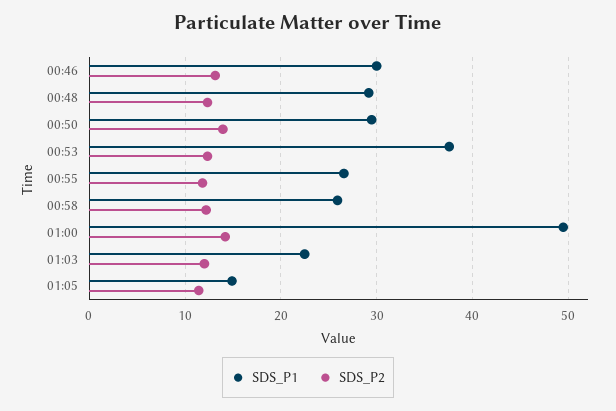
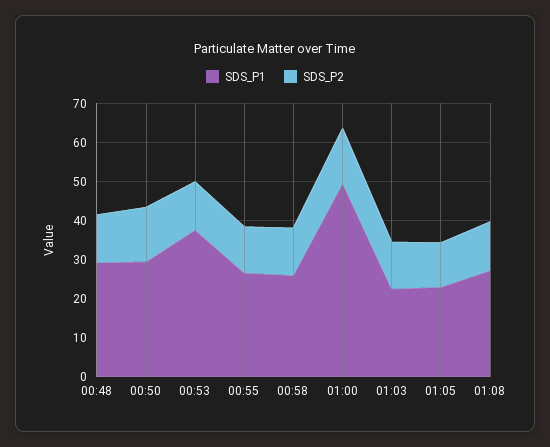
SDS_P1, 00:46: 30 -> none
SDS_P2, 00:46: 13 -> none
SDS_P1, 01:05: 15 -> 22.5
SDS_P1, 01:08: none -> 27.5
SDS_P2, 01:08: none -> 12.5

